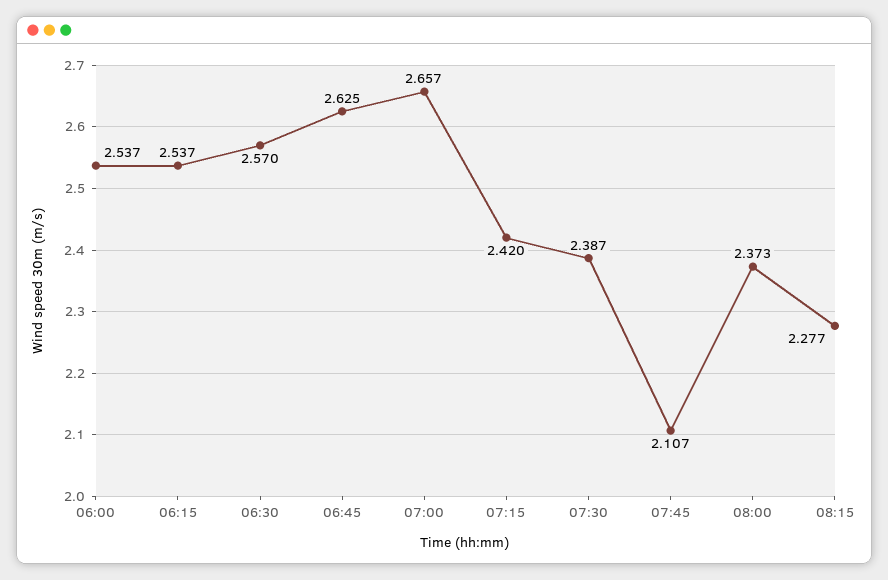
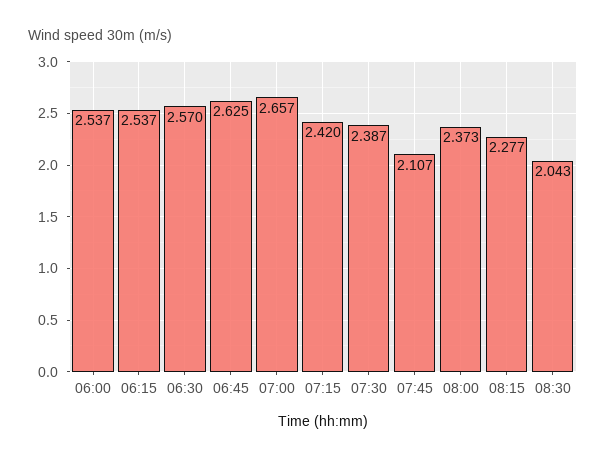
08:30: none -> 2.043

